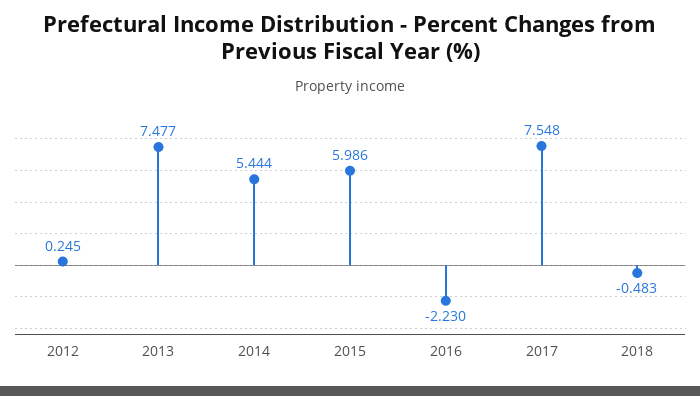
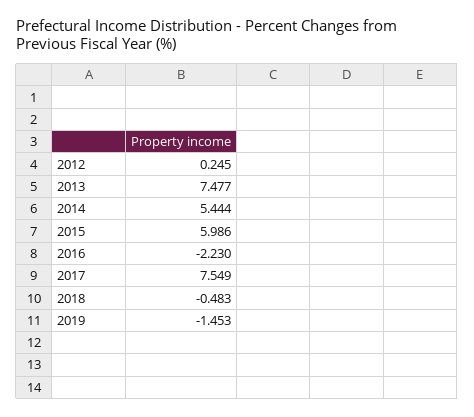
2017: 7.548 -> 7.549
2019: none -> -1.453

